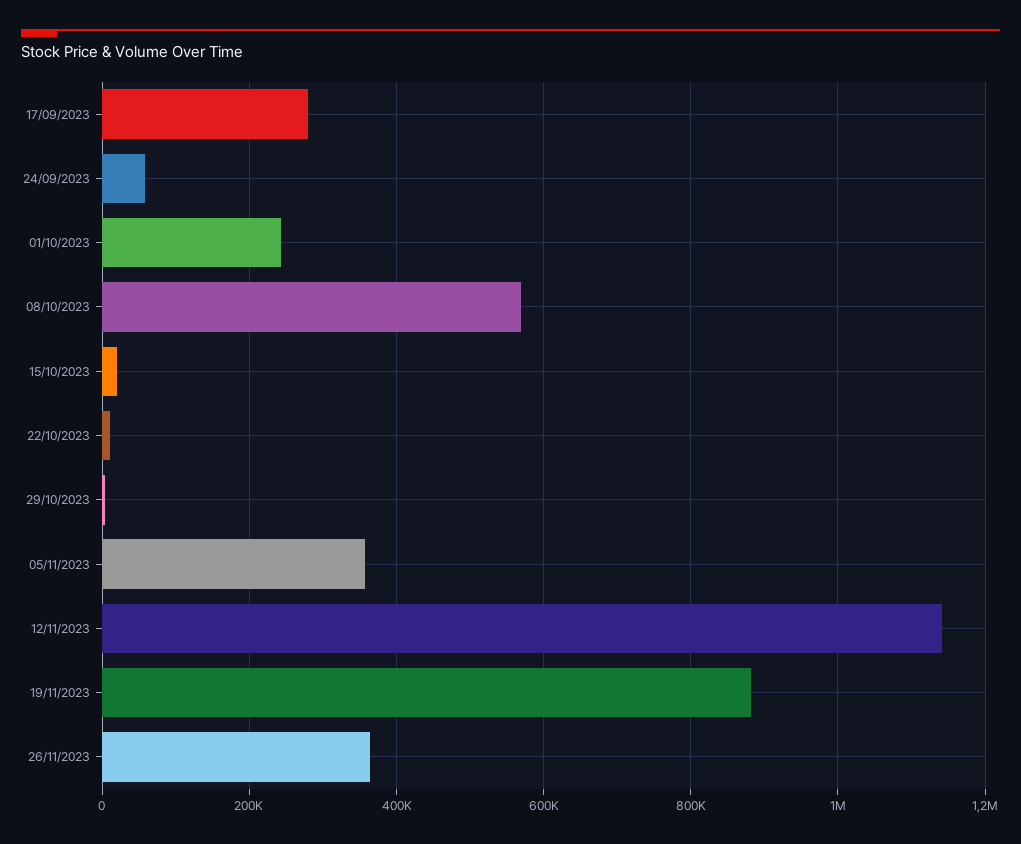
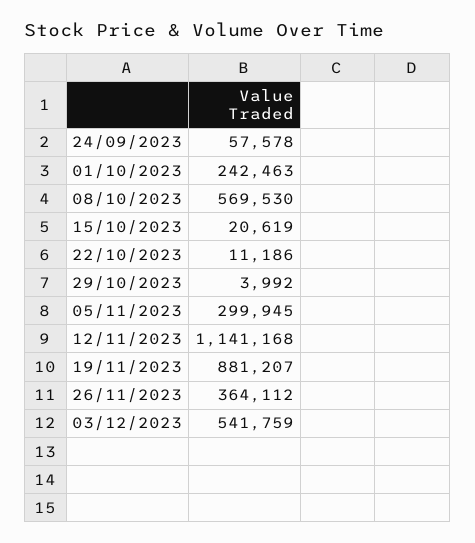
17/09/2023: 280000 -> none
05/11/2023: 360000 -> 299945
03/12/2023: none -> 541759

